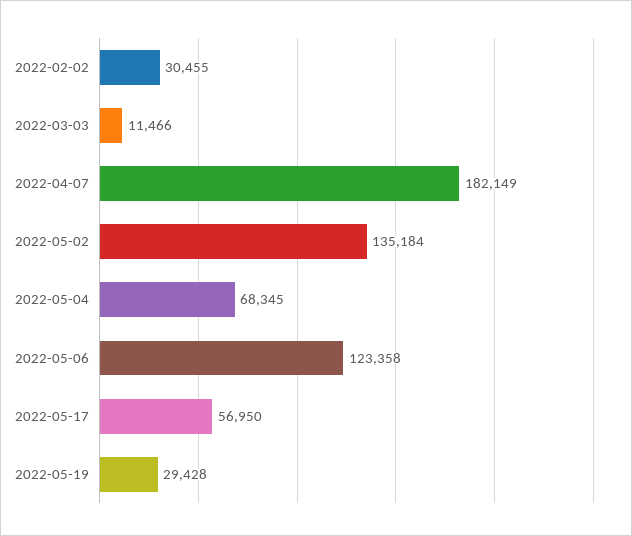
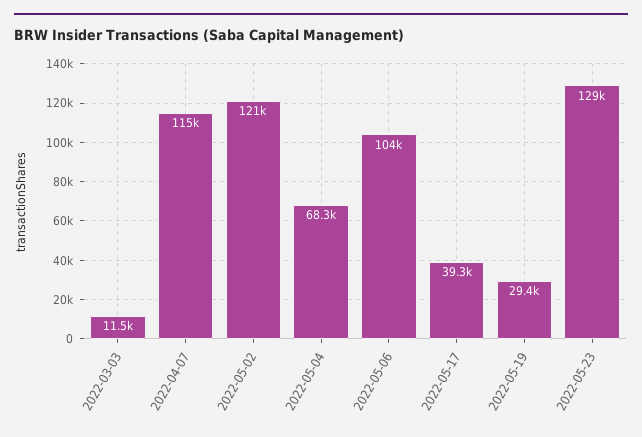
2022-02-02: 30455 -> none
2022-04-07: 182149 -> 115000
2022-05-02: 135184 -> 121000
2022-05-06: 123358 -> 104000
2022-05-17: 56950 -> 39300
2022-05-23: none -> 129000

